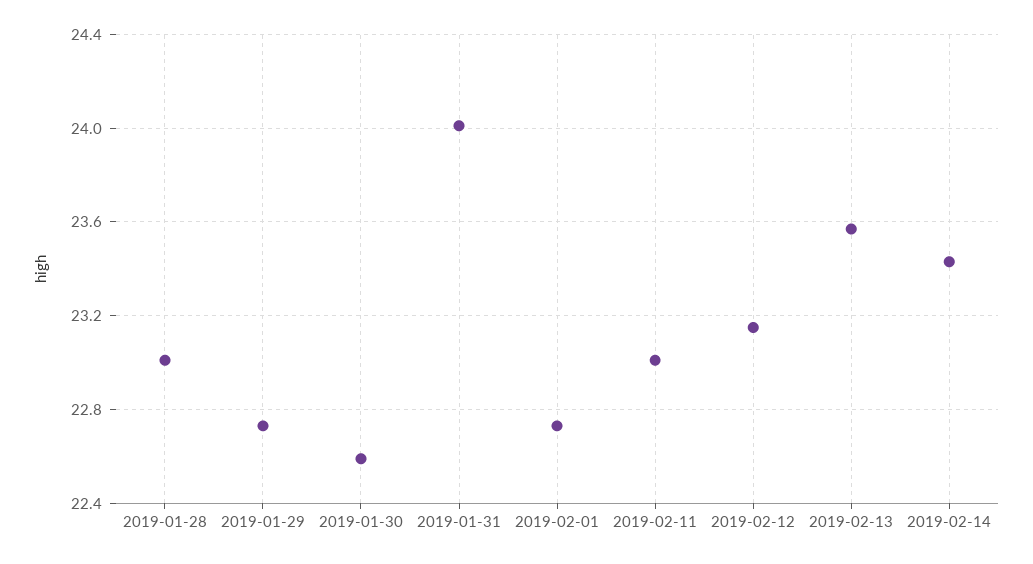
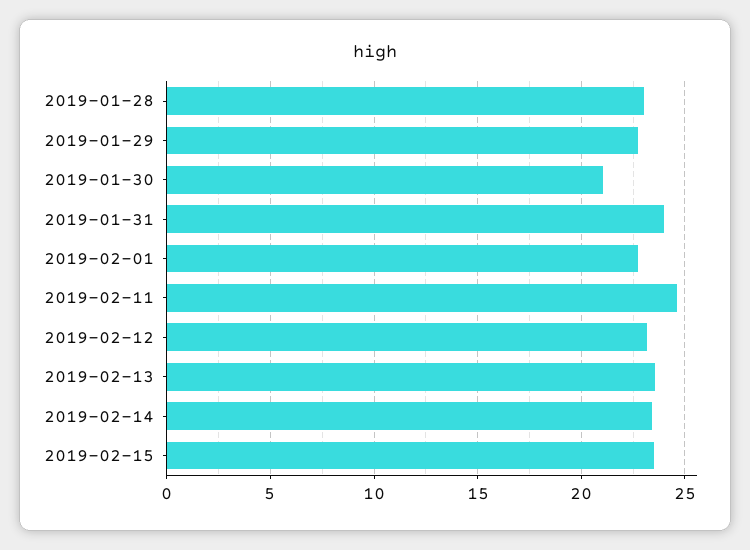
2019-01-30: 22.6 -> 21
2019-02-11: 23 -> 24.5
2019-02-15: none -> 23.5

